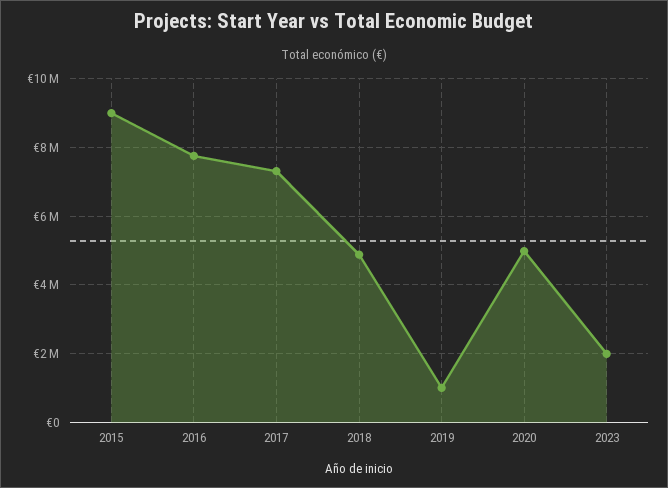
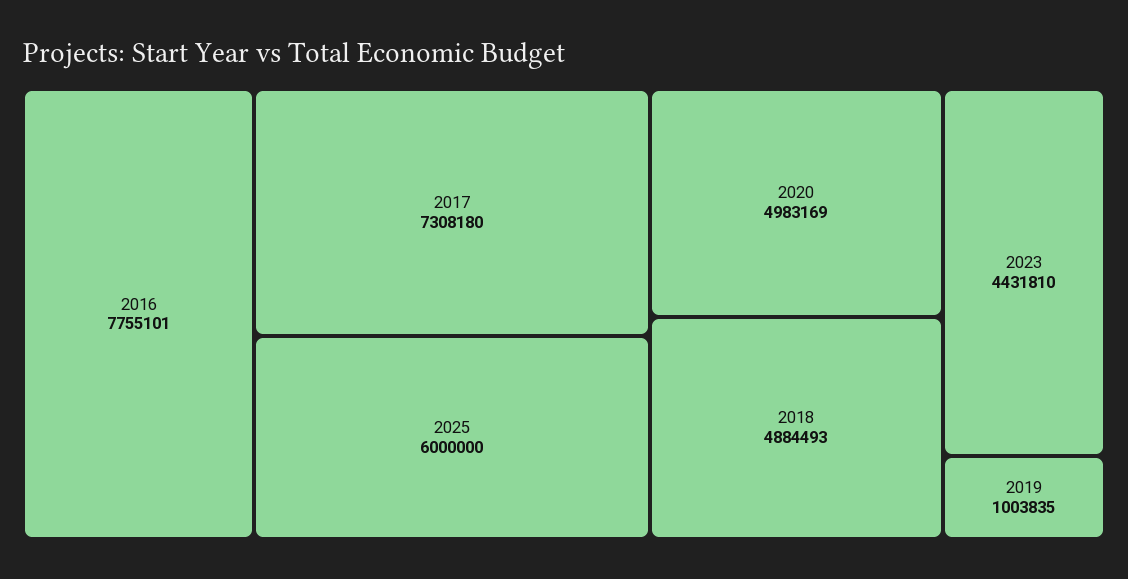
2015: 9000000 -> none
2023: 2000000 -> 4431810
2025: none -> 6000000

